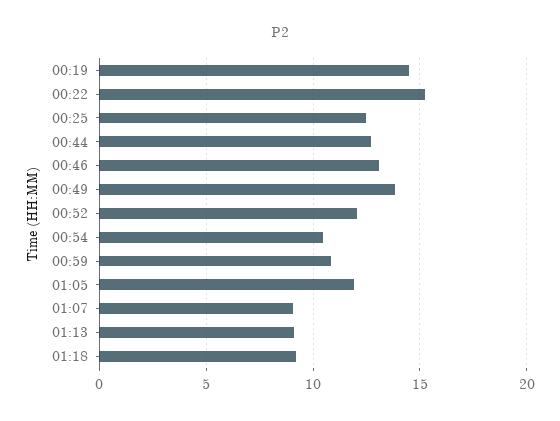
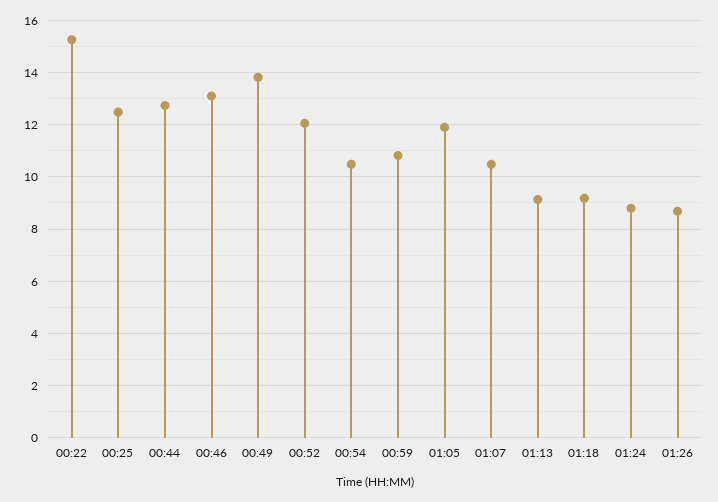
00:19: 14.5 -> none
01:07: 9 -> 10.5
01:24: none -> 8.75
01:26: none -> 8.75

